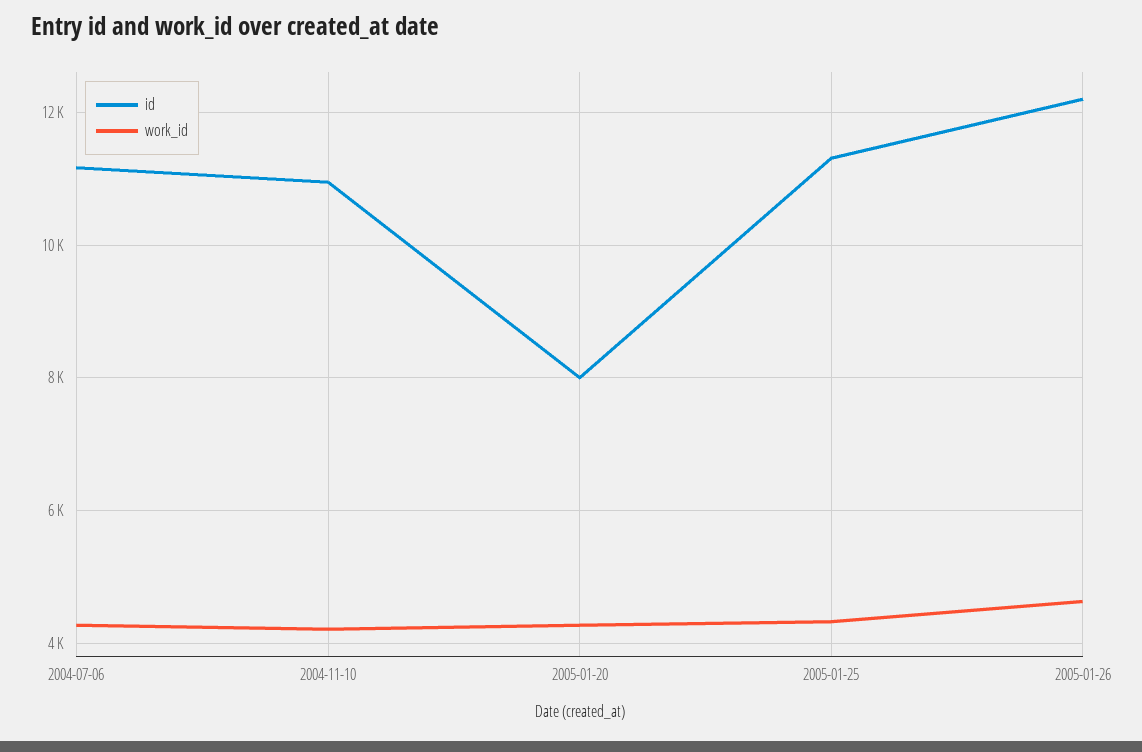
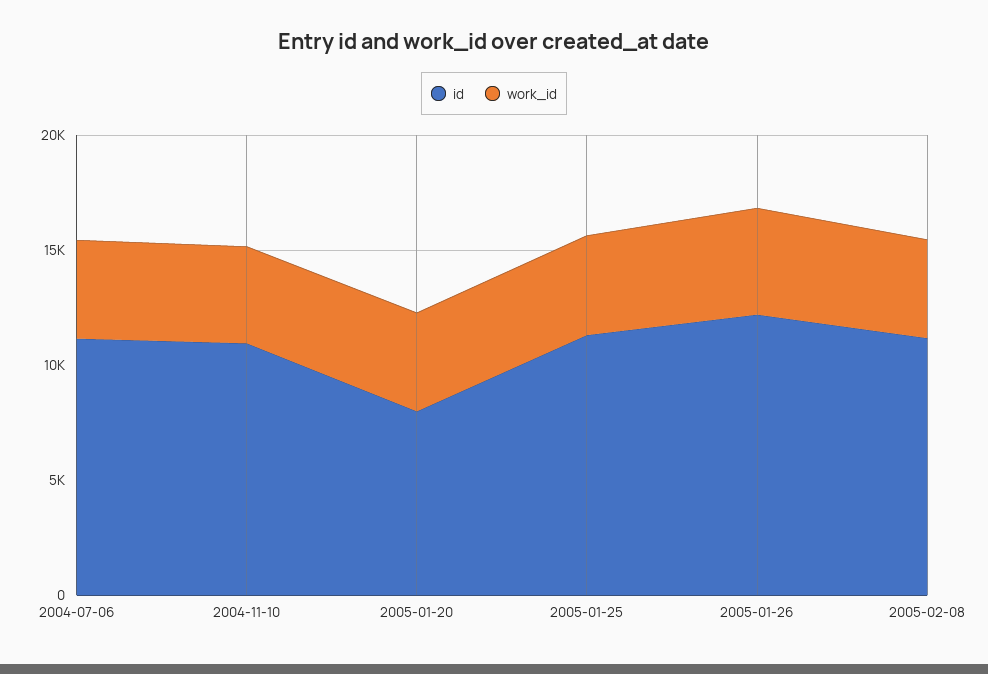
id, 2005-02-08: none -> 11000
work_id, 2005-02-08: none -> 4000

